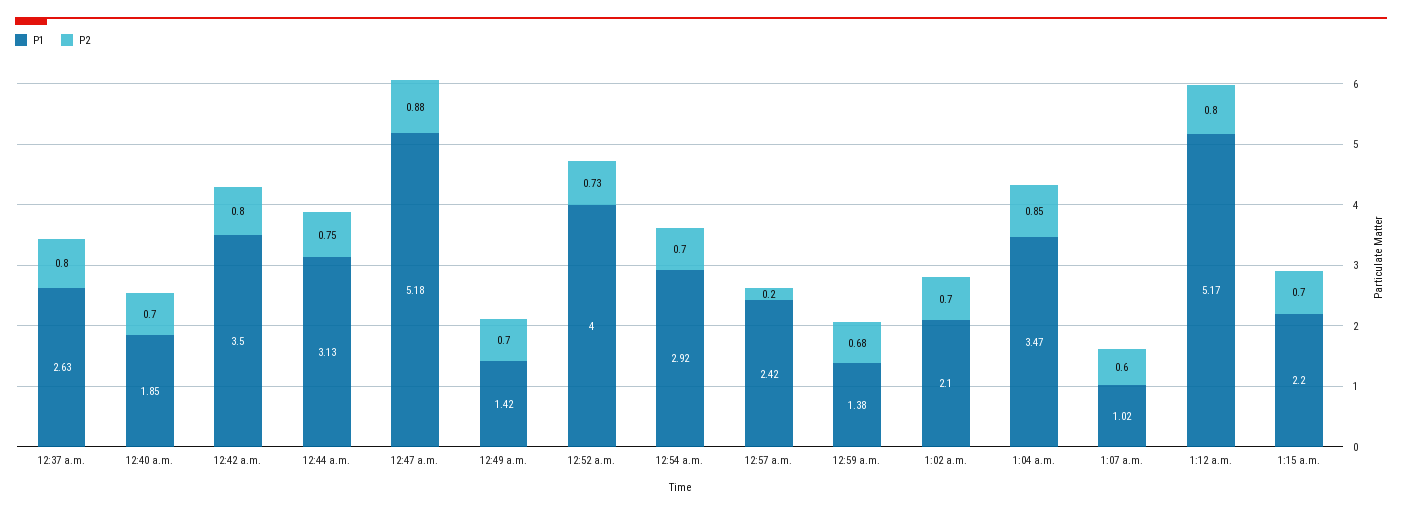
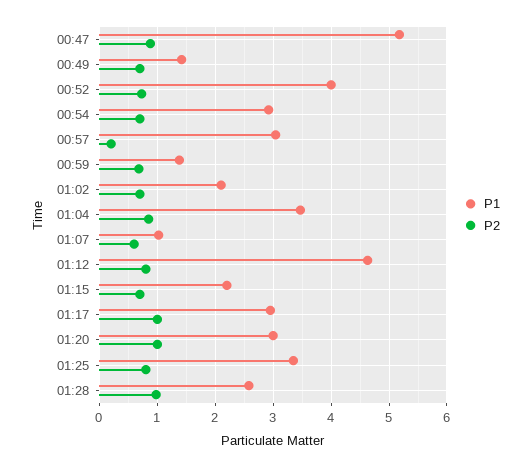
P1, 12:37 a.m.: 2.63 -> none
P2, 12:37 a.m.: 0.8 -> none
P1, 12:40 a.m.: 1.85 -> none
P2, 12:40 a.m.: 0.7 -> none
P1, 12:42 a.m.: 3.5 -> none
P2, 12:42 a.m.: 0.8 -> none
P1, 12:44 a.m.: 3.13 -> none
P2, 12:44 a.m.: 0.75 -> none
P1, 12:57 a.m.: 2.42 -> 3
P1, 1:12 a.m.: 5.17 -> 4.6
P1, 01:17: none -> 3
P2, 01:17: none -> 1
P1, 01:20: none -> 3
P2, 01:20: none -> 1
P1, 01:25: none -> 3.4
P2, 01:25: none -> 0.8
P1, 01:28: none -> 2.6
P2, 01:28: none -> 1

